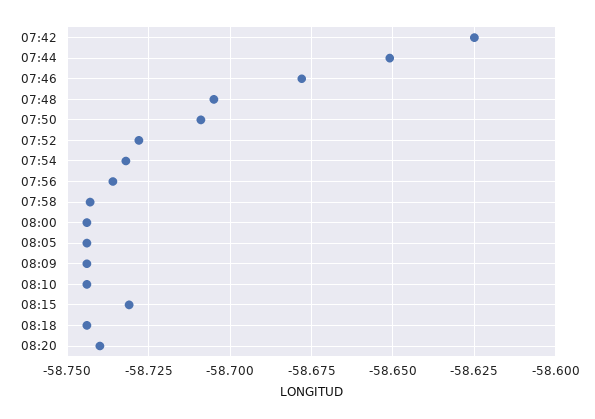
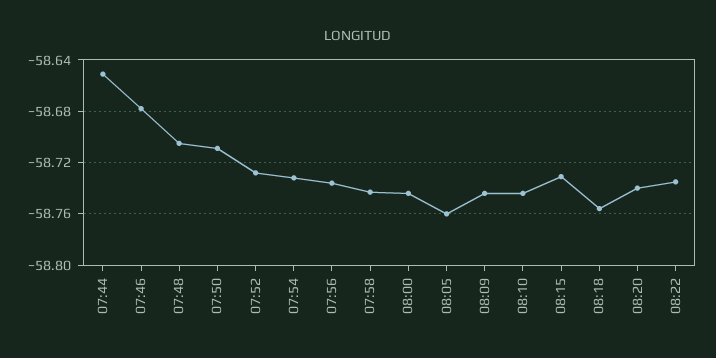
07:42: -58.625 -> none
08:05: -58.745 -> -58.76
08:18: -58.745 -> -58.755
08:22: none -> -58.735

